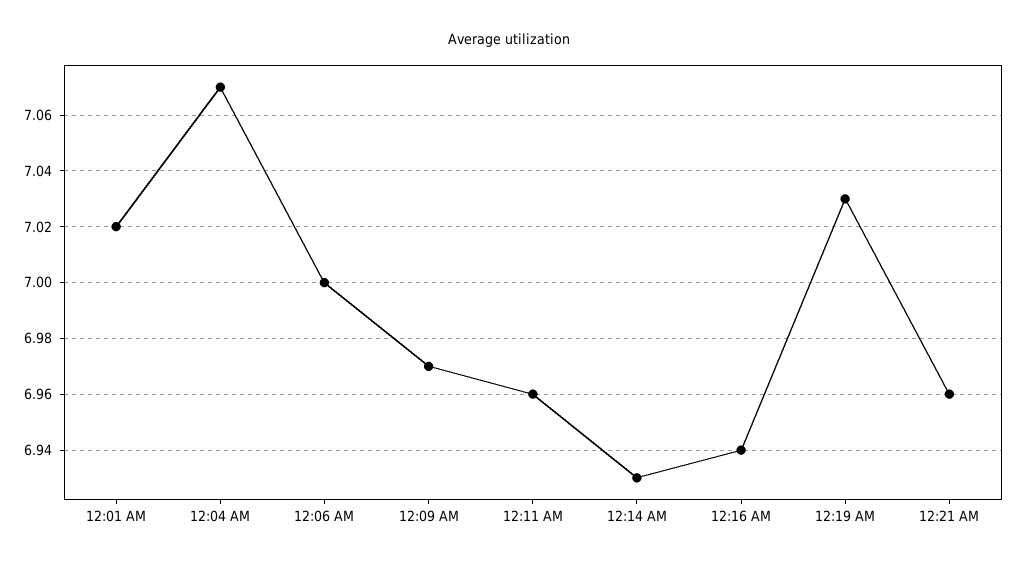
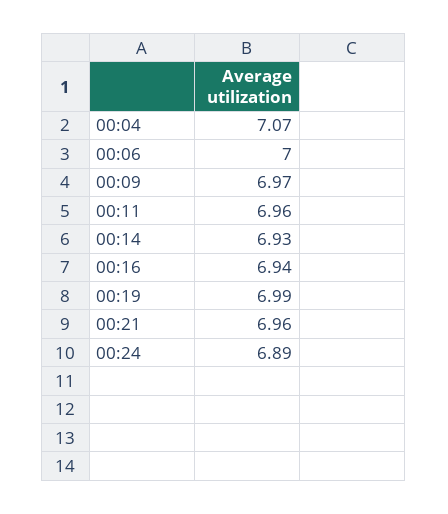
12:01 AM: 7.02 -> none
12:19 AM: 7.03 -> 6.99
00:24: none -> 6.89

